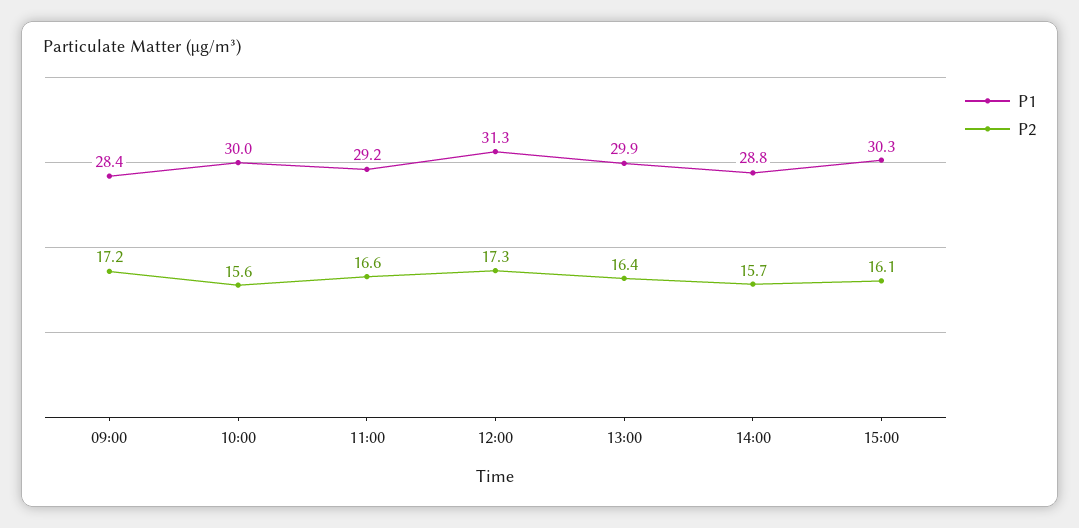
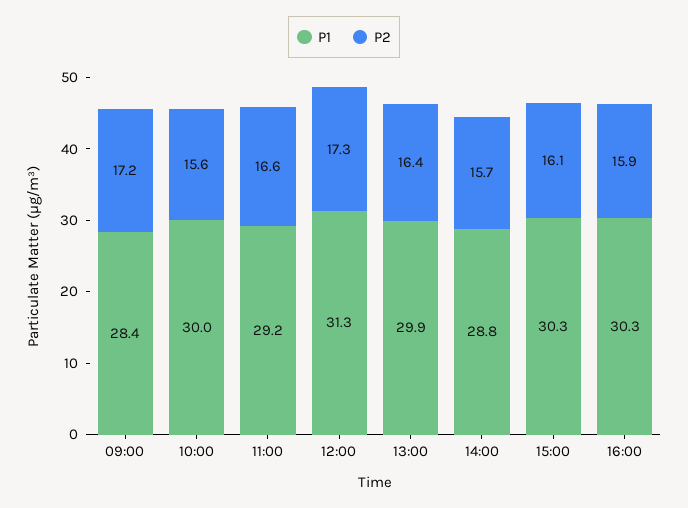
P1, 16:00: none -> 30.3
P2, 16:00: none -> 15.9

